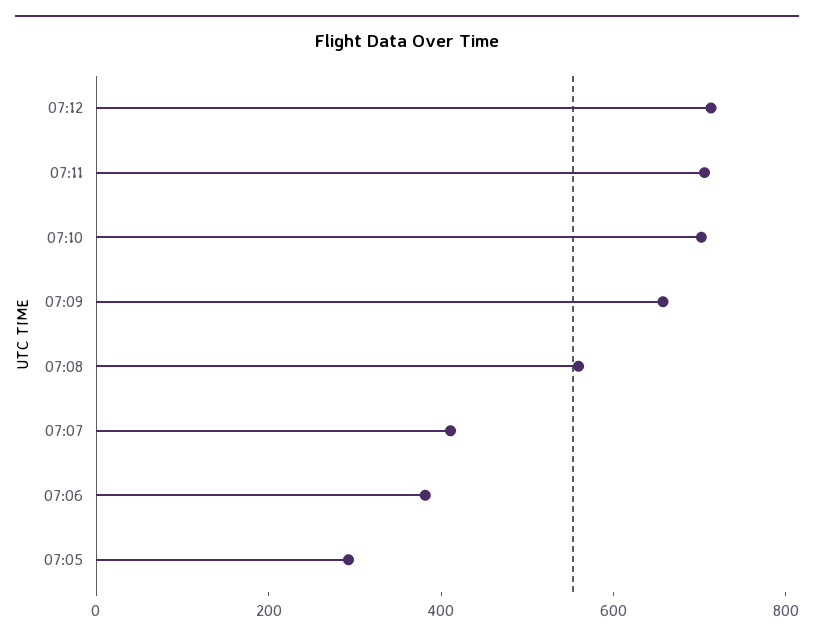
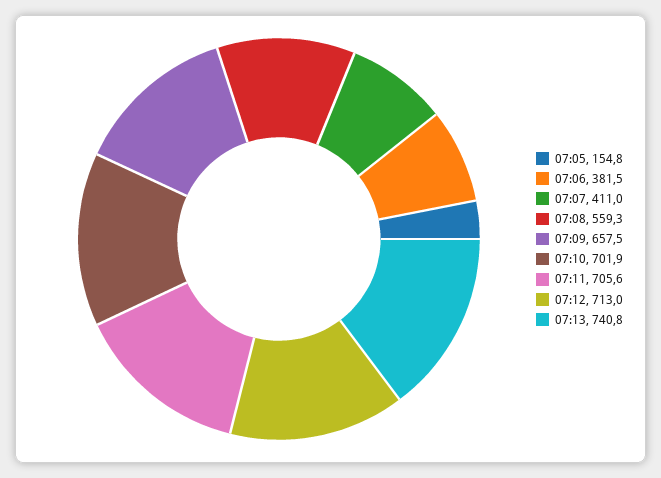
07:05: 300 -> 154.8
07:13: none -> 740.8

